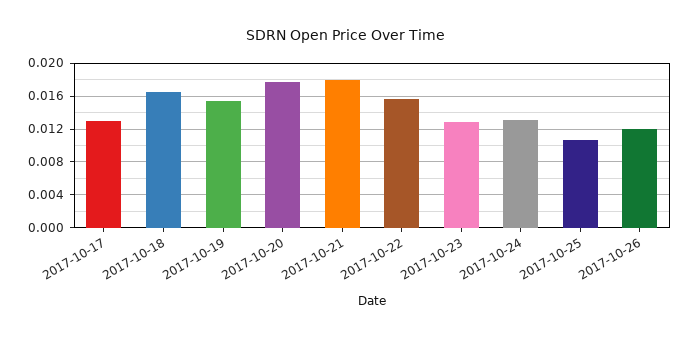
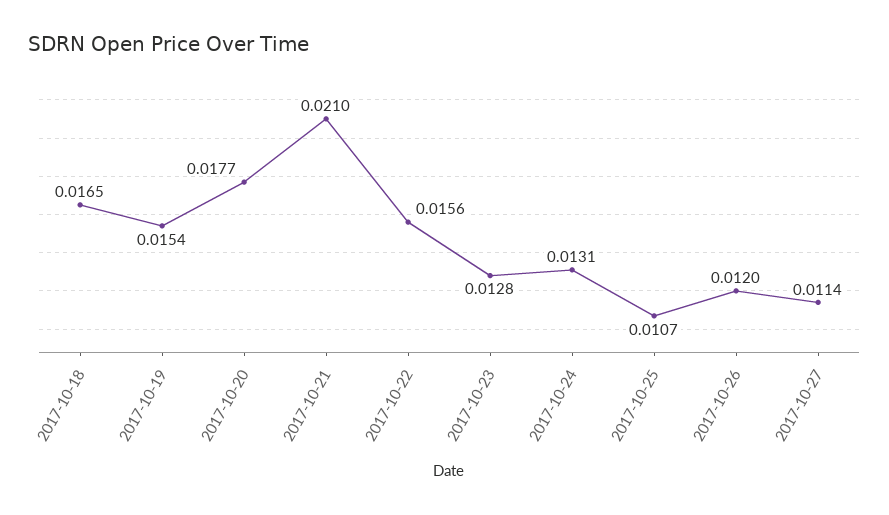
2017-10-17: 0.013 -> none
2017-10-21: 0.018 -> 0.021
2017-10-27: none -> 0.0114

